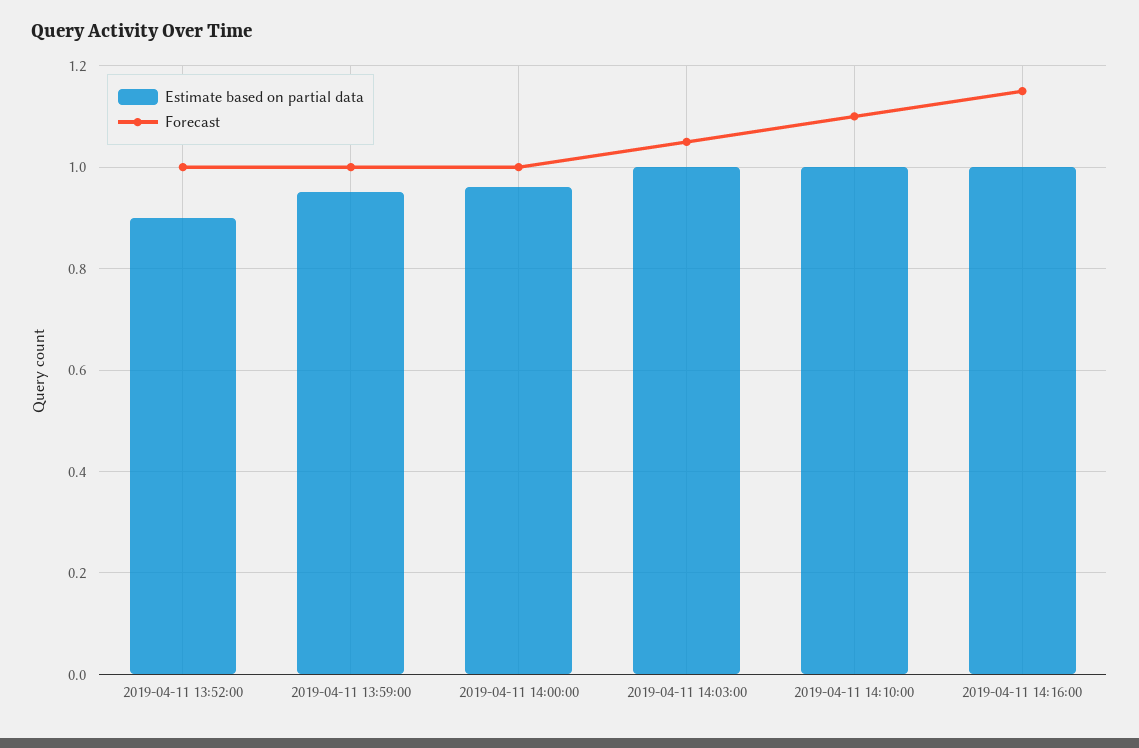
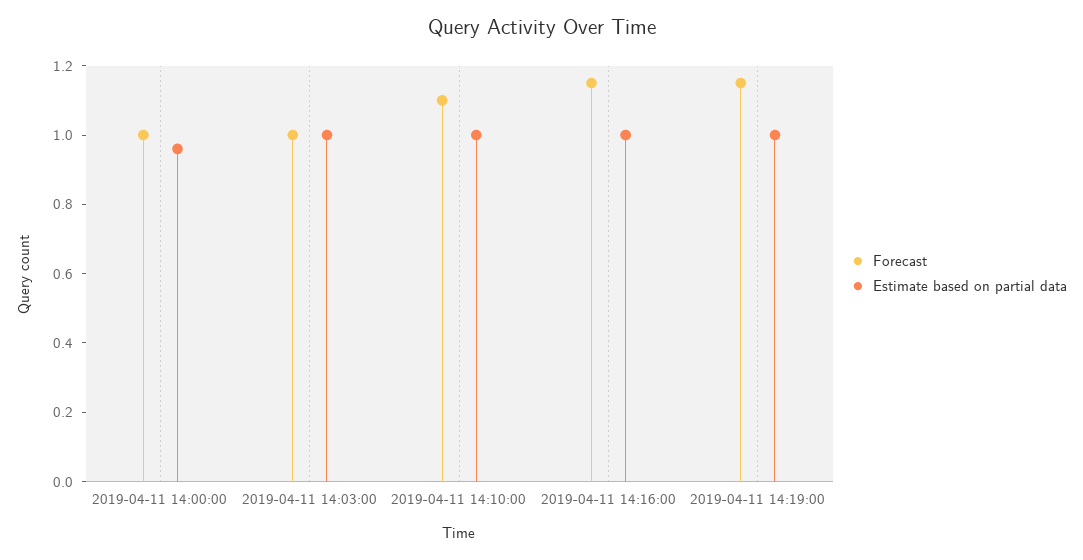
Estimate based on partial data, 2019-04-11 13:52:00: 0.9 -> none
Forecast, 2019-04-11 13:52:00: 1 -> none
Estimate based on partial data, 2019-04-11 13:59:00: 0.95 -> none
Forecast, 2019-04-11 13:59:00: 1 -> none
Forecast, 2019-04-11 14:03:00: 1.05 -> 1
Forecast, 2019-04-11 14:19:00: none -> 1.15
Estimate based on partial data, 2019-04-11 14:19:00: none -> 1

